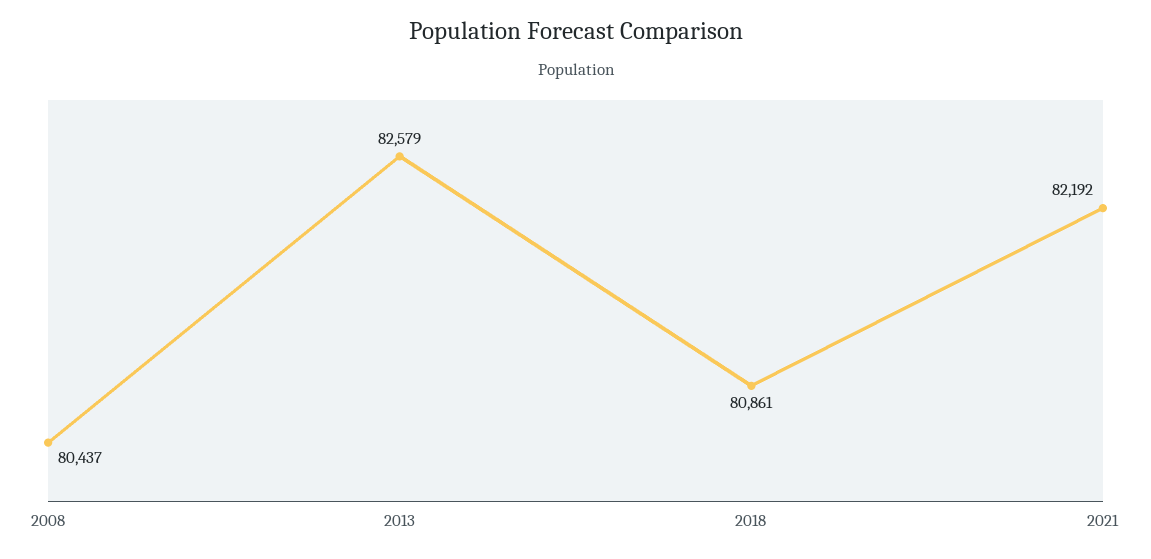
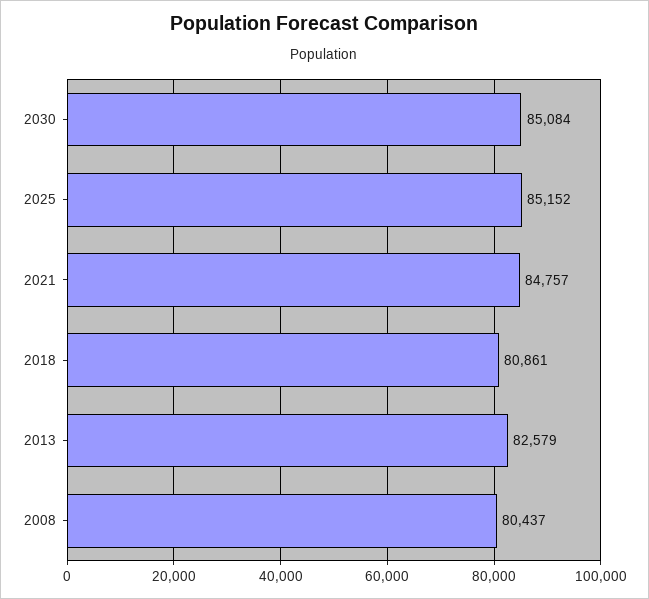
2021: 82192 -> 84757
2030: none -> 85084
2025: none -> 85152

